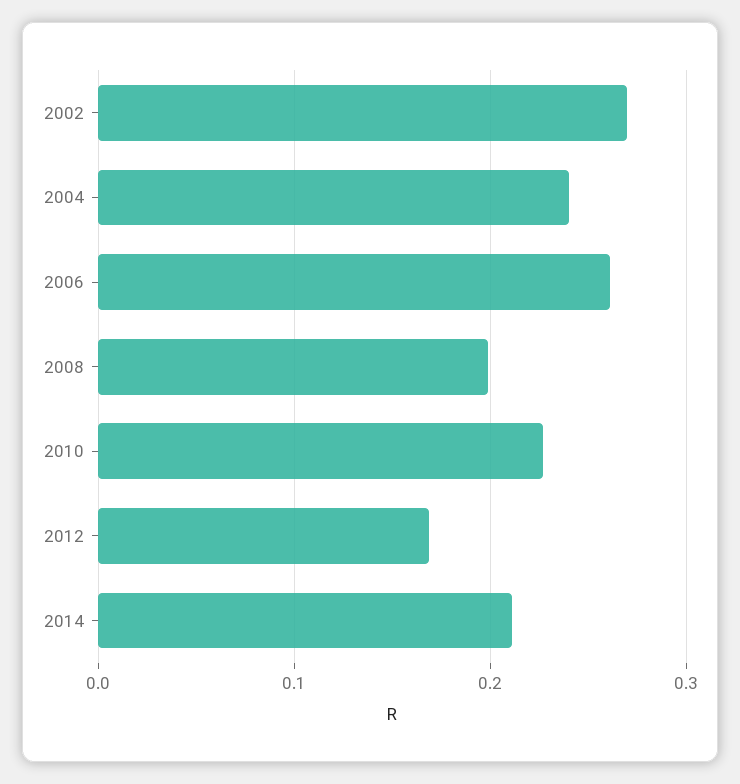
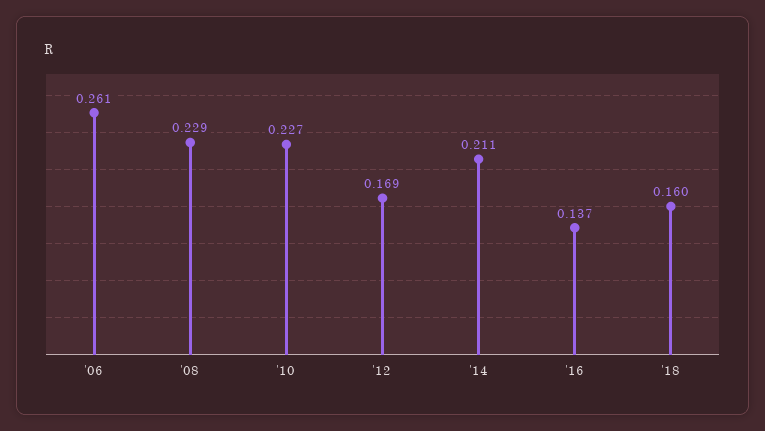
2002: 0.27 -> none
2004: 0.24 -> none
2008: 0.2 -> 0.229
'16: none -> 0.137
'18: none -> 0.16

